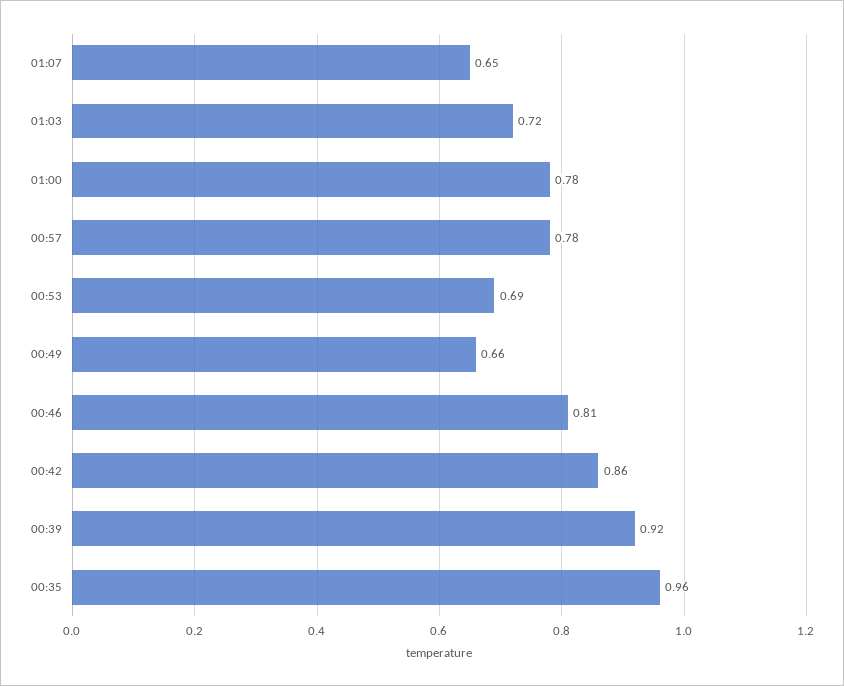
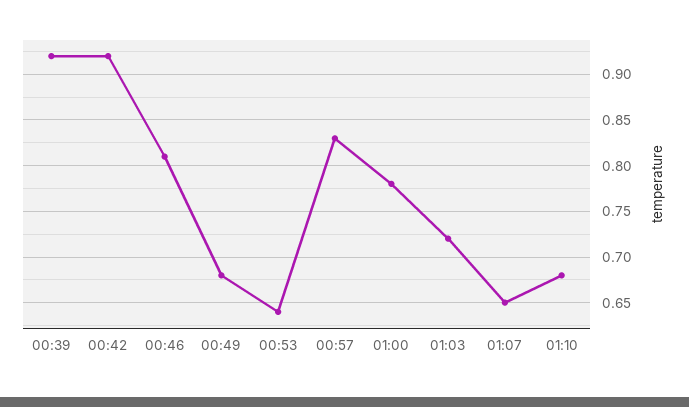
00:57: 0.78 -> 0.83
00:53: 0.69 -> 0.64
00:49: 0.66 -> 0.68
00:42: 0.86 -> 0.92
00:35: 0.96 -> none
01:10: none -> 0.68

